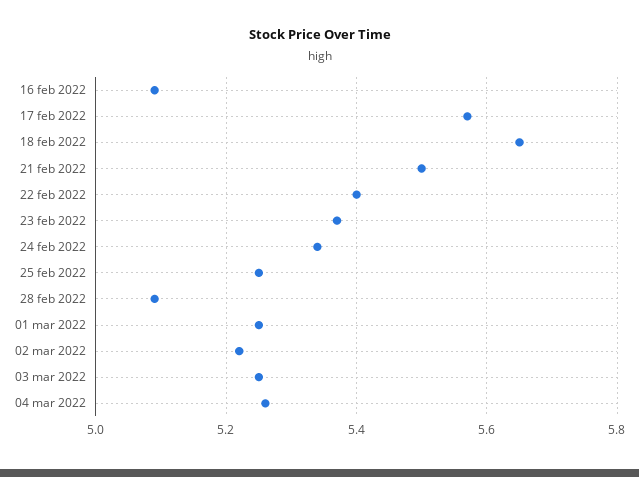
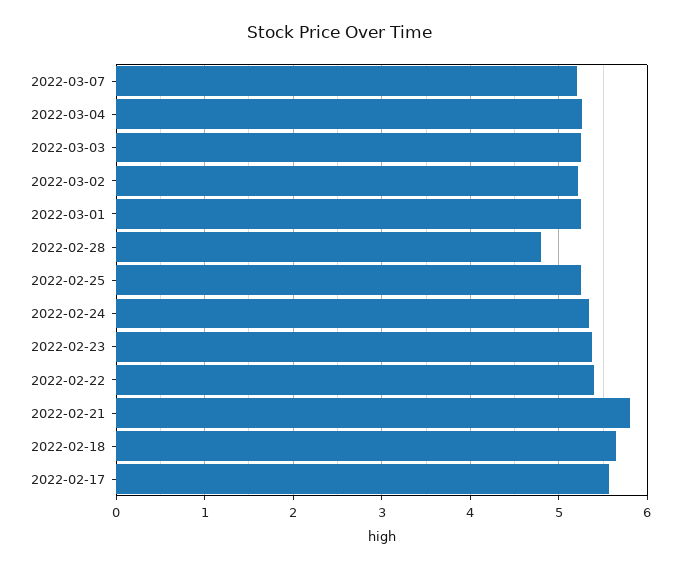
16 feb 2022: 5.1 -> none
21 feb 2022: 5.5 -> 5.8
28 feb 2022: 5.1 -> 4.8
2022-03-07: none -> 5.2

